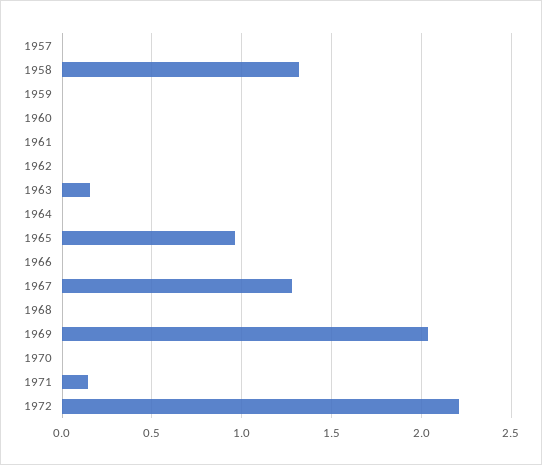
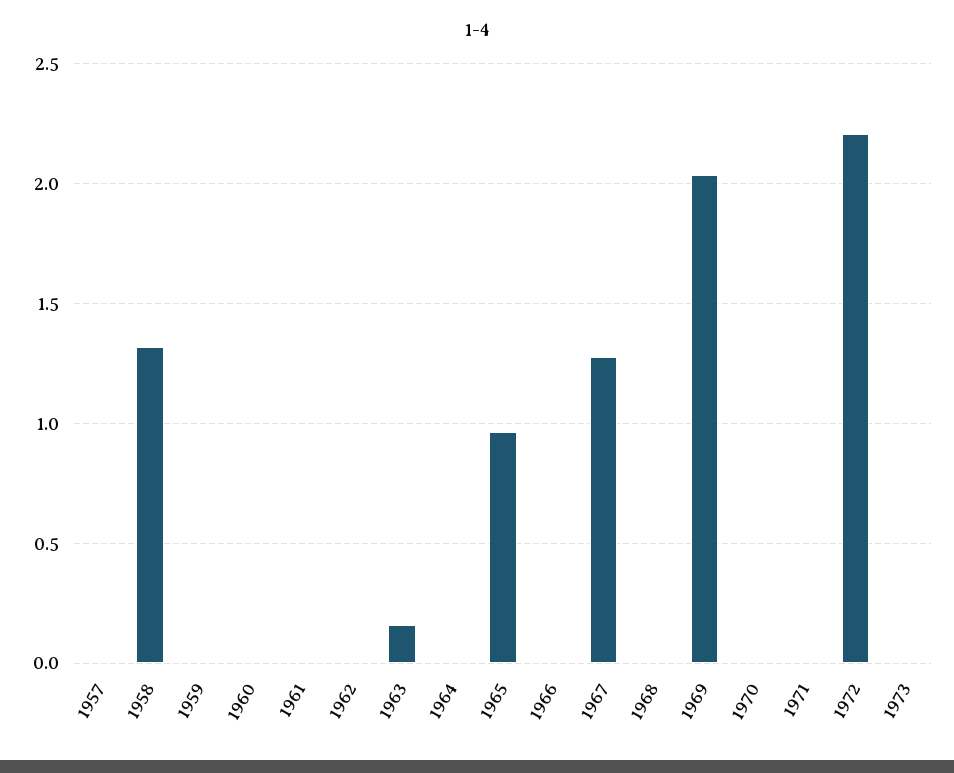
1971: 0.15 -> 0
1973: none -> 0

